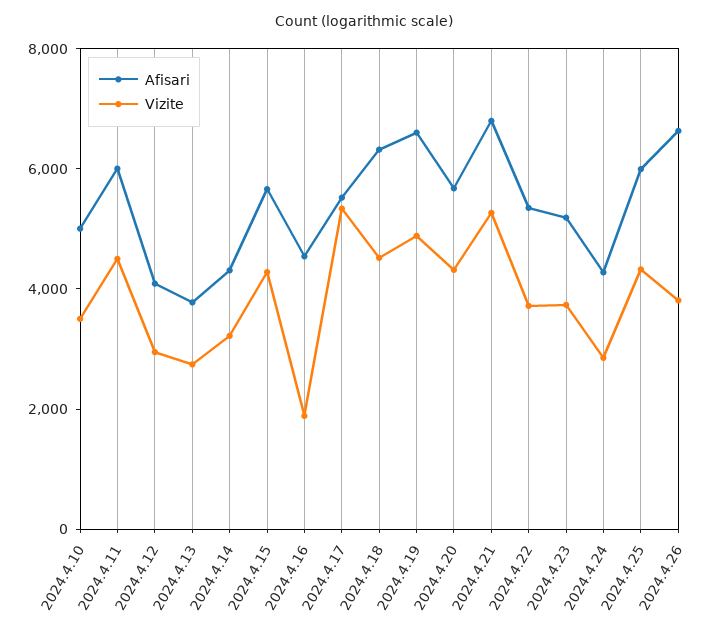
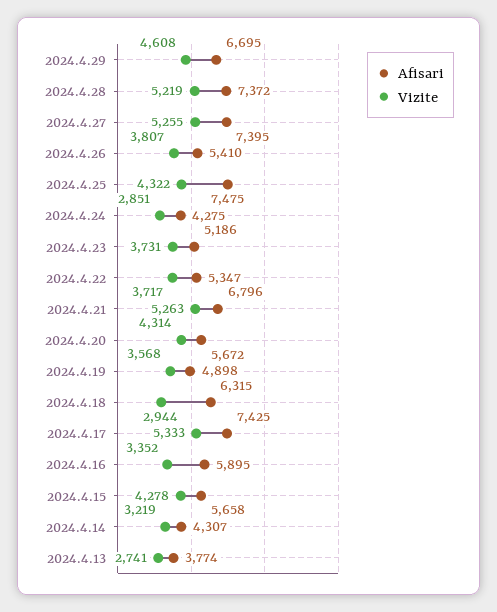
Afisari, 2024.4.10: 5000 -> none
Vizite, 2024.4.10: 3500 -> none
Afisari, 2024.4.11: 6000 -> none
Vizite, 2024.4.11: 4500 -> none
Afisari, 2024.4.12: 4000 -> none
Vizite, 2024.4.12: 3000 -> none
Afisari, 2024.4.16: 4500 -> 5895
Vizite, 2024.4.16: 2000 -> 3352
Afisari, 2024.4.17: 5500 -> 7425
Vizite, 2024.4.18: 4500 -> 2944
Afisari, 2024.4.19: 6500 -> 4898
Vizite, 2024.4.19: 5000 -> 3568
Afisari, 2024.4.25: 6000 -> 7475
Afisari, 2024.4.26: 6500 -> 5410
Afisari, 2024.4.29: none -> 6695
Vizite, 2024.4.29: none -> 4608
Afisari, 2024.4.28: none -> 7372
Vizite, 2024.4.28: none -> 5219
Afisari, 2024.4.27: none -> 7395
Vizite, 2024.4.27: none -> 5255

